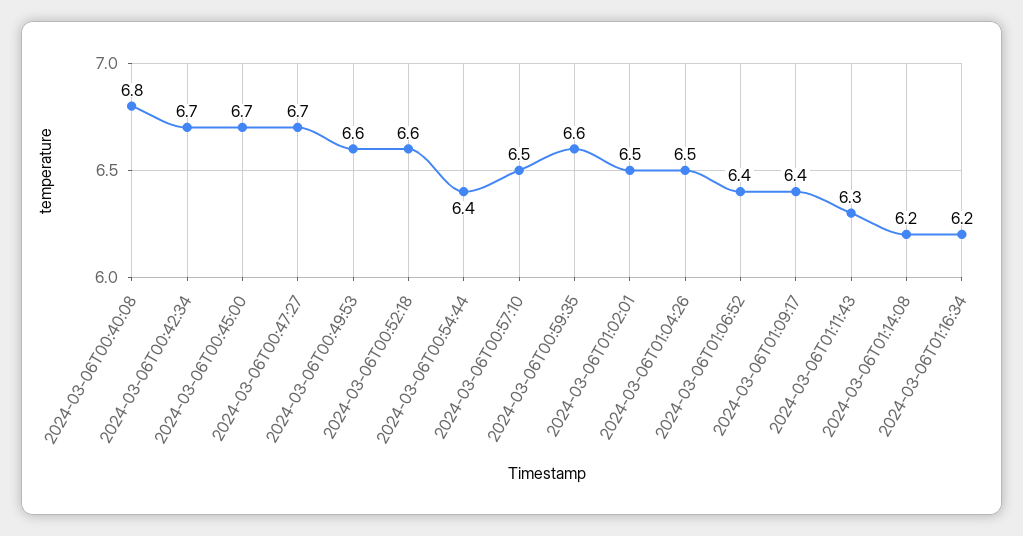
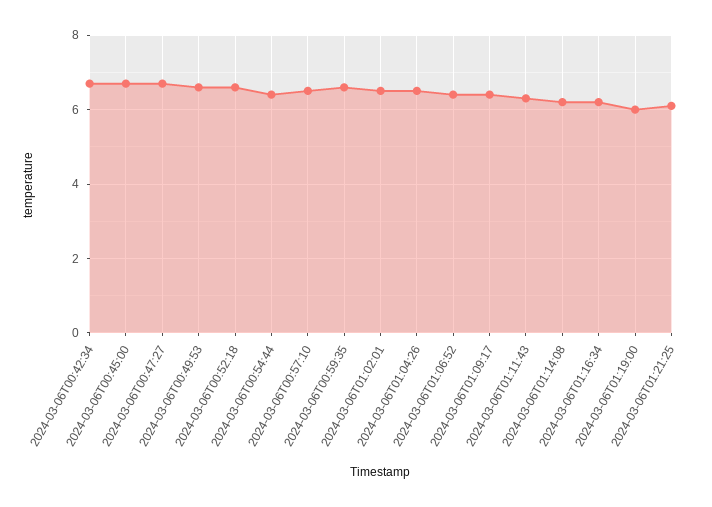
2024-03-06T00:40:08: 6.8 -> none
2024-03-06T01:19:00: none -> 6
2024-03-06T01:21:25: none -> 6

